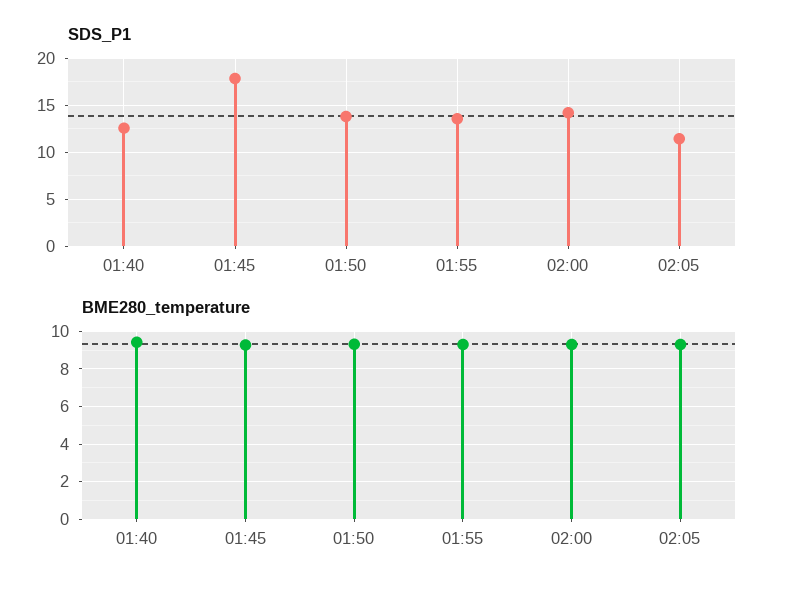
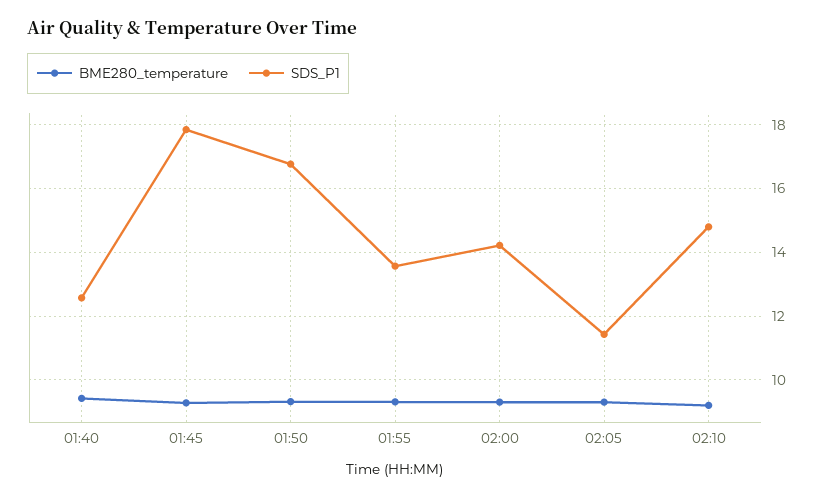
SDS_P1, 01:50: 14 -> 16.8
BME280_temperature, 02:10: none -> 9.2
SDS_P1, 02:10: none -> 14.8

